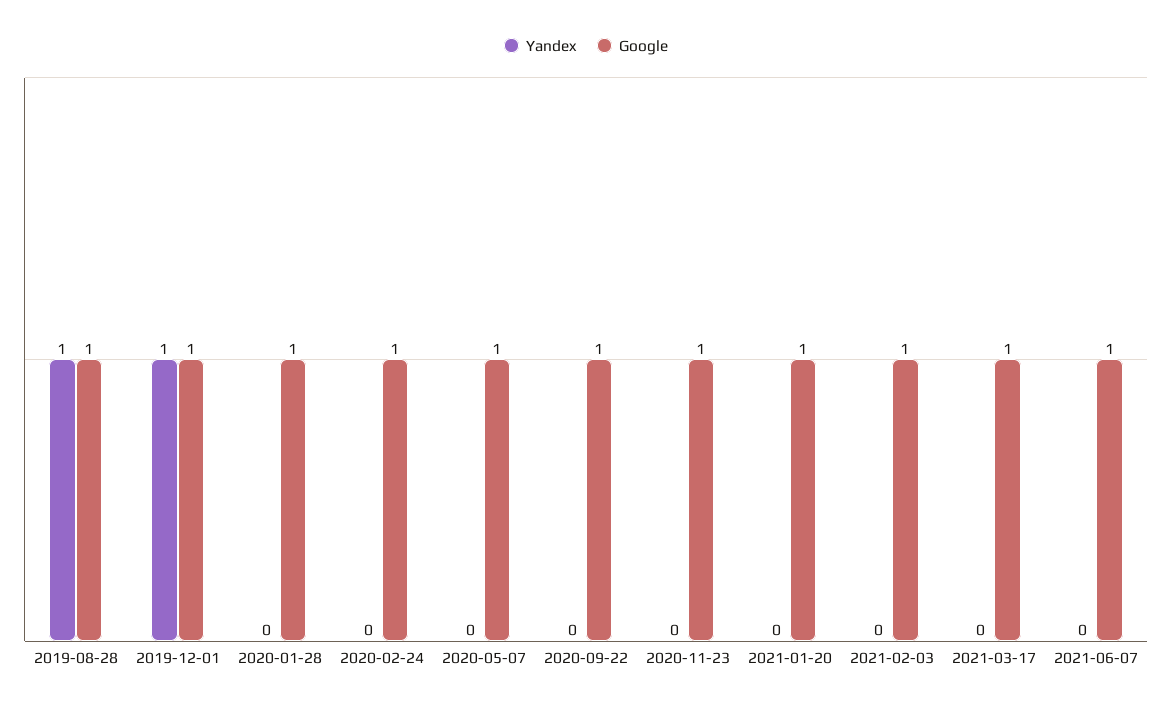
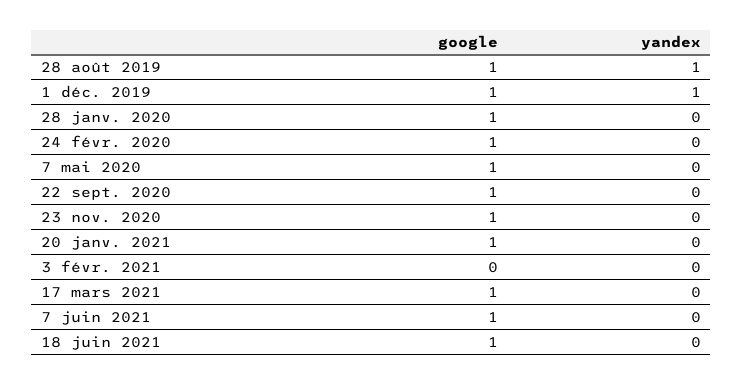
Google, 2021-02-03: 1 -> 0
Google, 18 juin 2021: none -> 1
Yandex, 18 juin 2021: none -> 0

